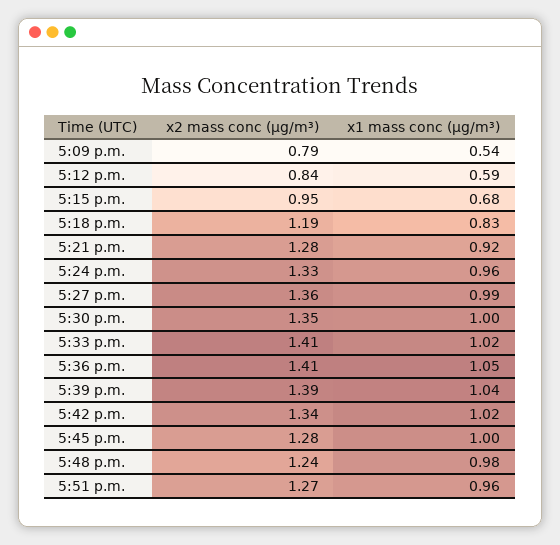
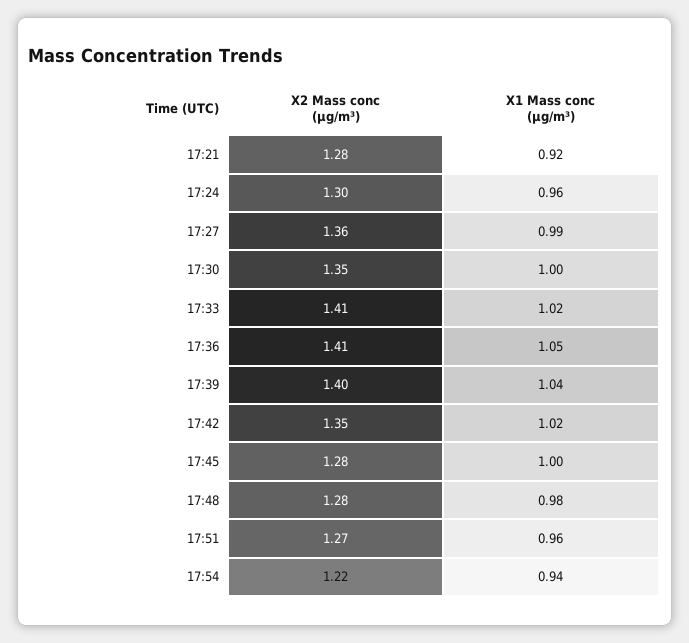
x2 mass conc (μg/m³), 5:09 p.m.: 0.79 -> none
x1 mass conc (μg/m³), 5:09 p.m.: 0.54 -> none
x2 mass conc (μg/m³), 5:12 p.m.: 0.84 -> none
x1 mass conc (μg/m³), 5:12 p.m.: 0.59 -> none
x2 mass conc (μg/m³), 5:15 p.m.: 0.95 -> none
x1 mass conc (μg/m³), 5:15 p.m.: 0.68 -> none
x2 mass conc (μg/m³), 5:18 p.m.: 1.19 -> none
x1 mass conc (μg/m³), 5:18 p.m.: 0.83 -> none
x2 mass conc (μg/m³), 5:24 p.m.: 1.33 -> 1.3
x2 mass conc (μg/m³), 5:39 p.m.: 1.39 -> 1.4
x2 mass conc (μg/m³), 5:42 p.m.: 1.34 -> 1.35
x2 mass conc (μg/m³), 5:48 p.m.: 1.24 -> 1.28
x2 mass conc (μg/m³), 17:54: none -> 1.22
x1 mass conc (μg/m³), 17:54: none -> 0.94

